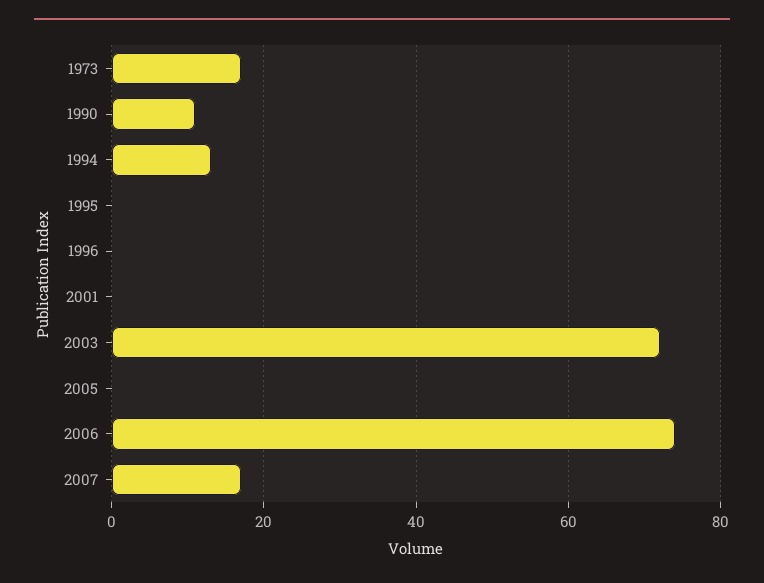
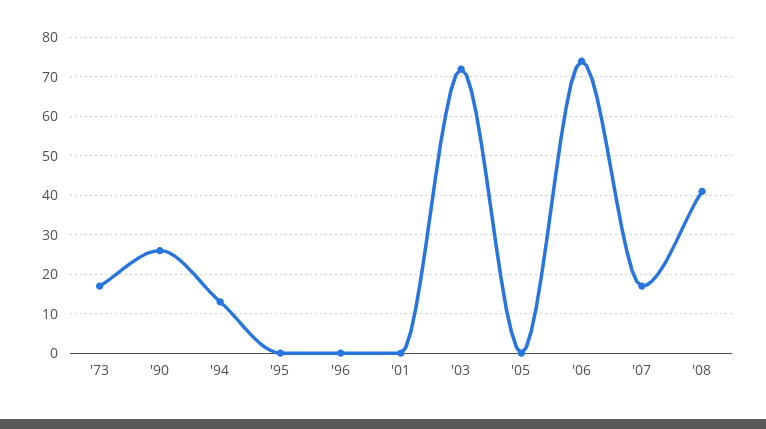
1990: 10 -> 25
'08: none -> 40

